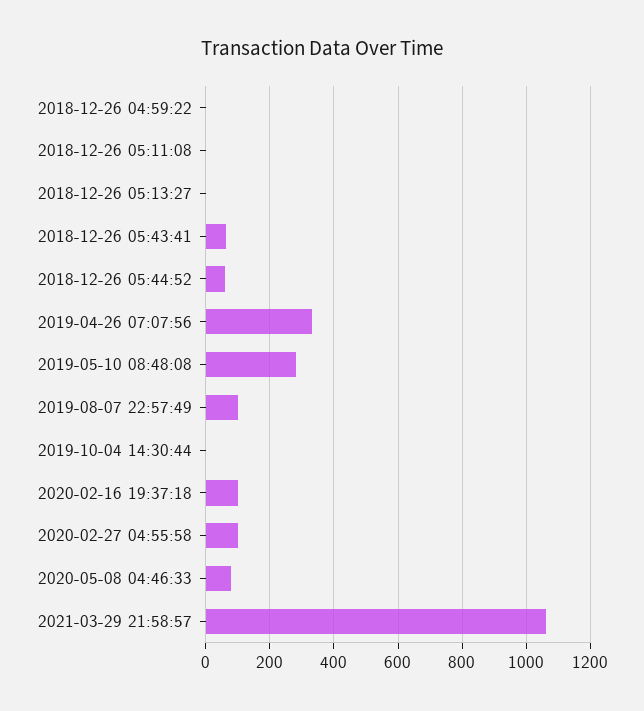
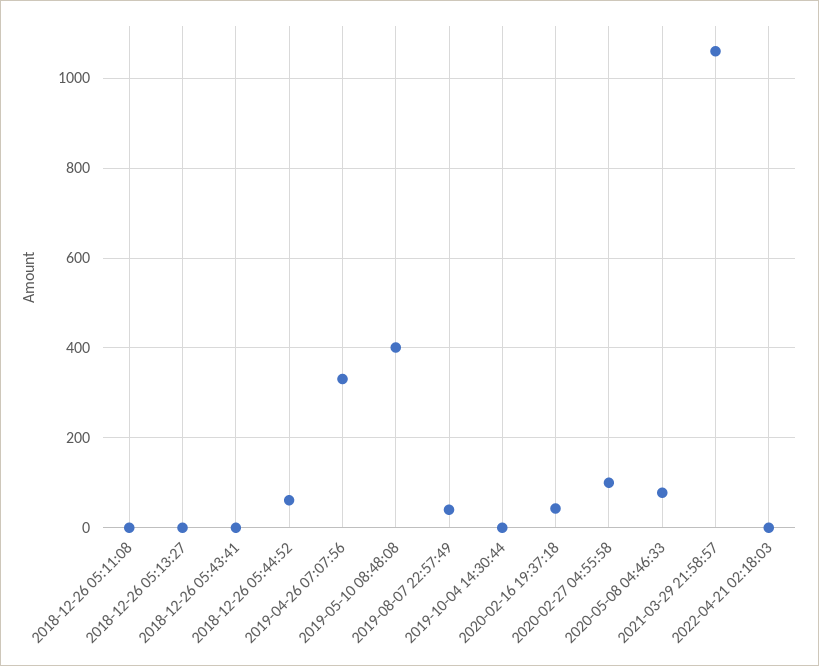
2018-12-26 04:59:22: 0 -> none
2018-12-26 05:43:41: 60 -> 0
2019-05-10 08:48:08: 280 -> 400
2019-08-07 22:57:49: 100 -> 40
2020-02-16 19:37:18: 100 -> 40
2022-04-21 02:18:03: none -> 0

